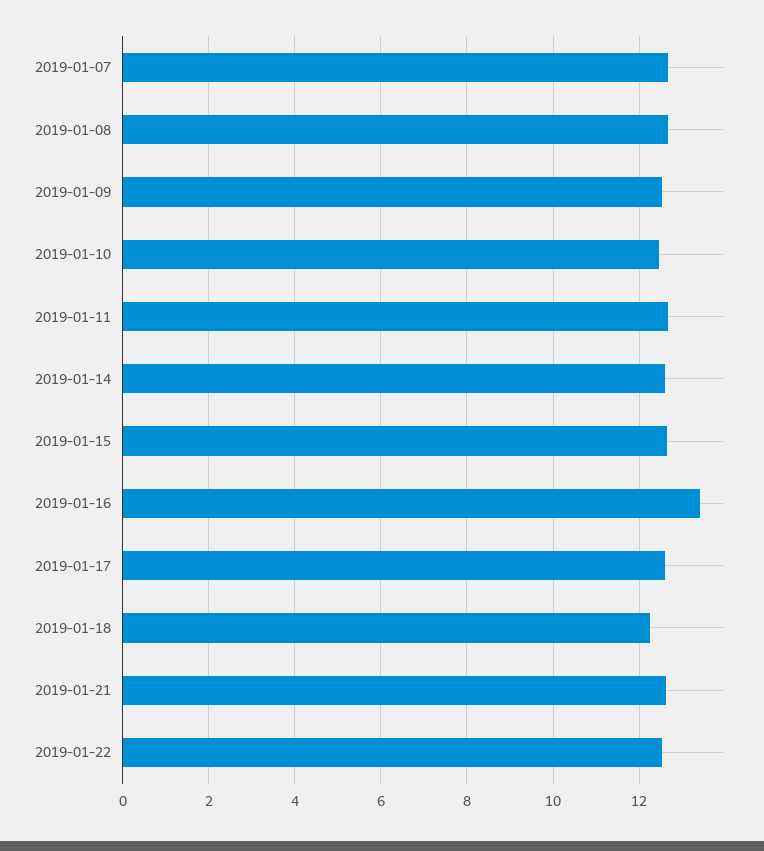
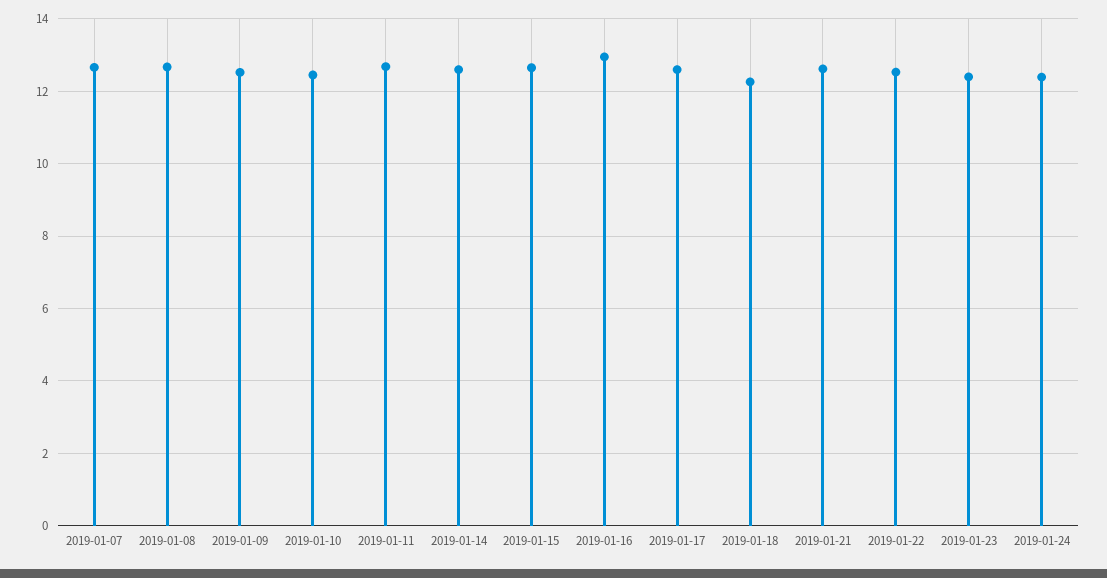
2019-01-16: 13.4 -> 13
2019-01-23: none -> 12.4
2019-01-24: none -> 12.4

